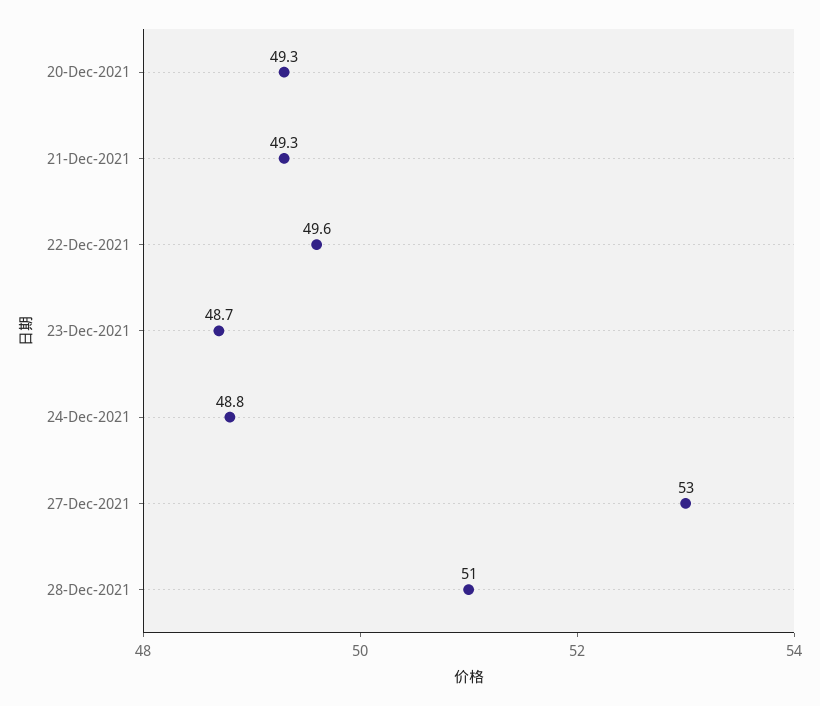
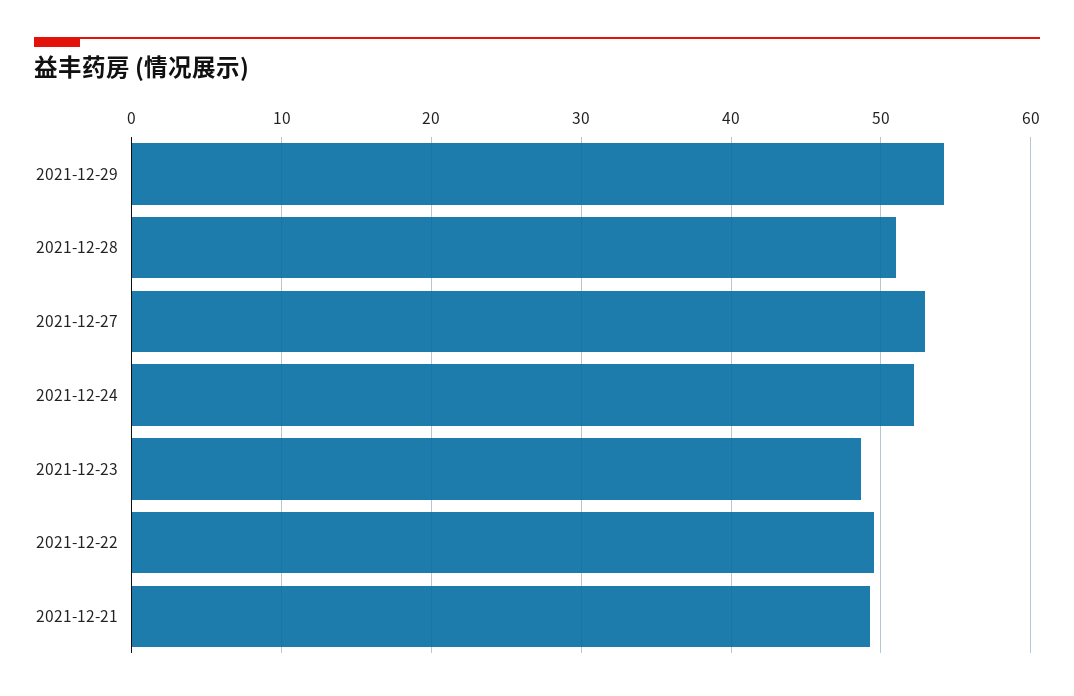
20-Dec-2021: 49.3 -> none
24-Dec-2021: 48.8 -> 52
2021-12-29: none -> 54

